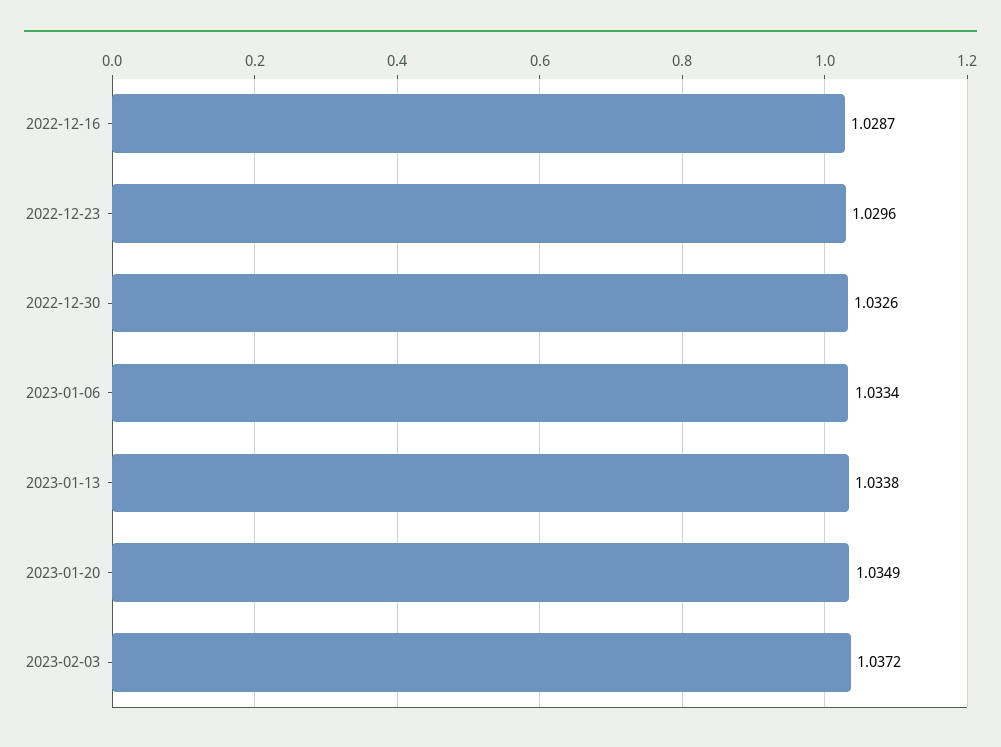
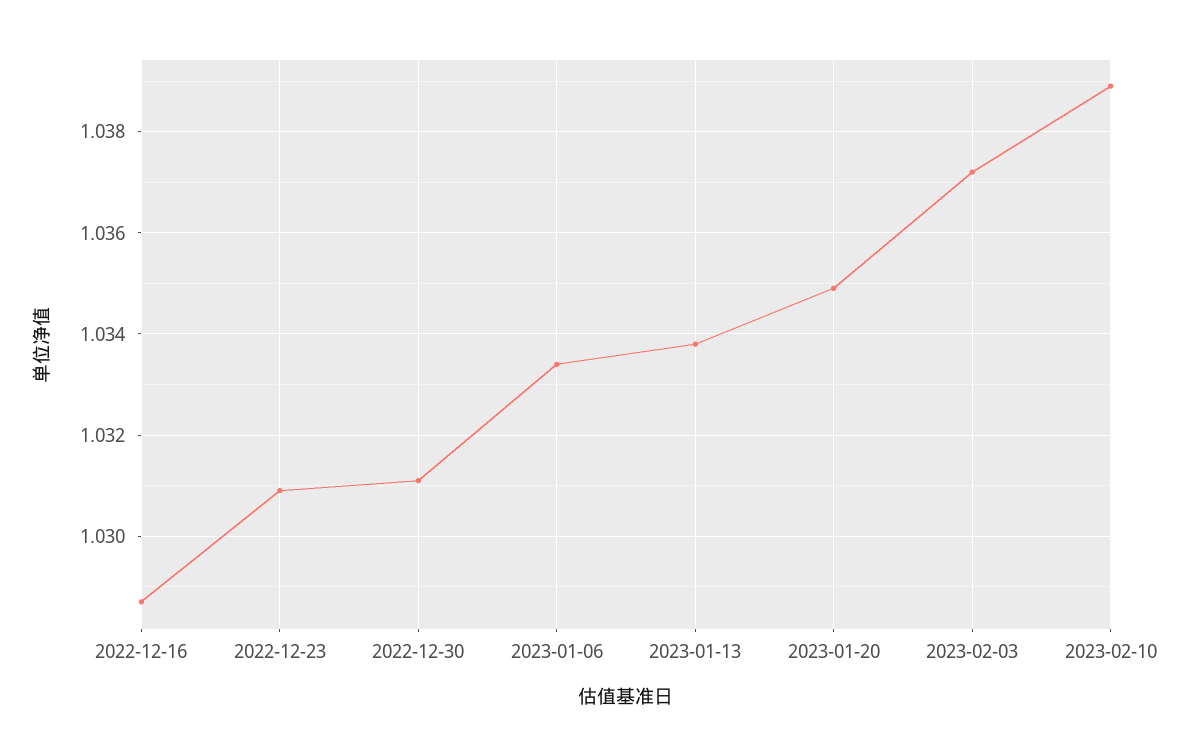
2022-12-23: 1.0296 -> 1.031
2022-12-30: 1.0326 -> 1.031
2023-02-10: none -> 1.039

